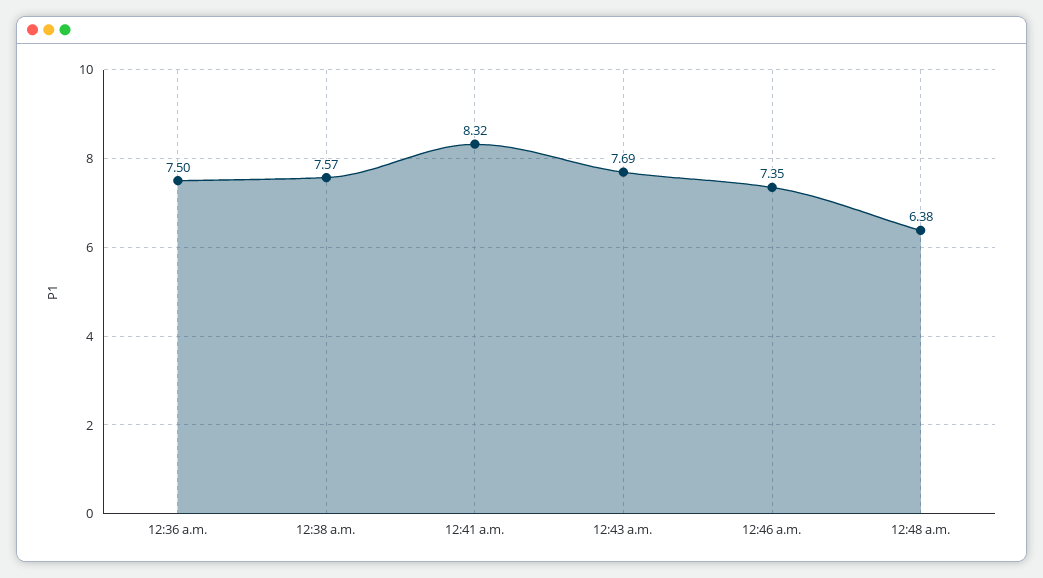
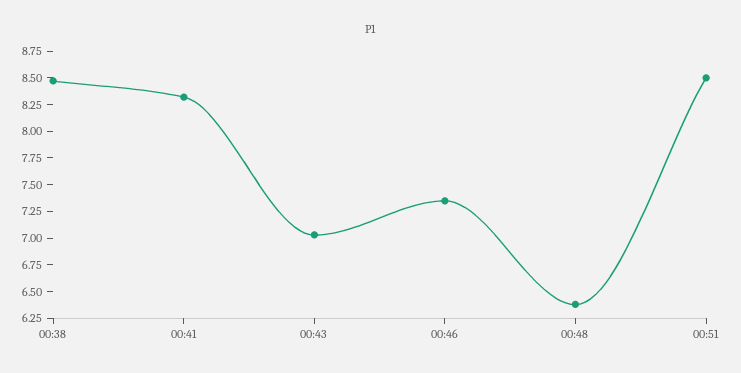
12:36 a.m.: 7.5 -> none
12:38 a.m.: 7.57 -> 8.5
12:43 a.m.: 7.69 -> 7
00:51: none -> 8.5

